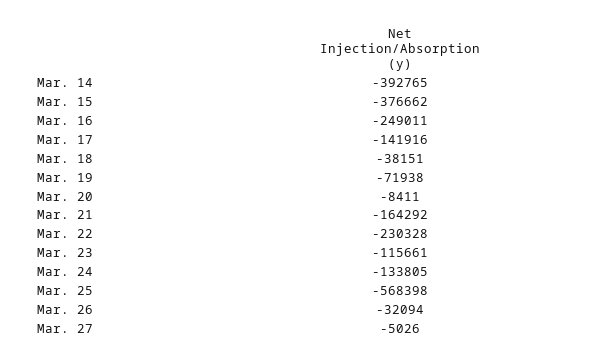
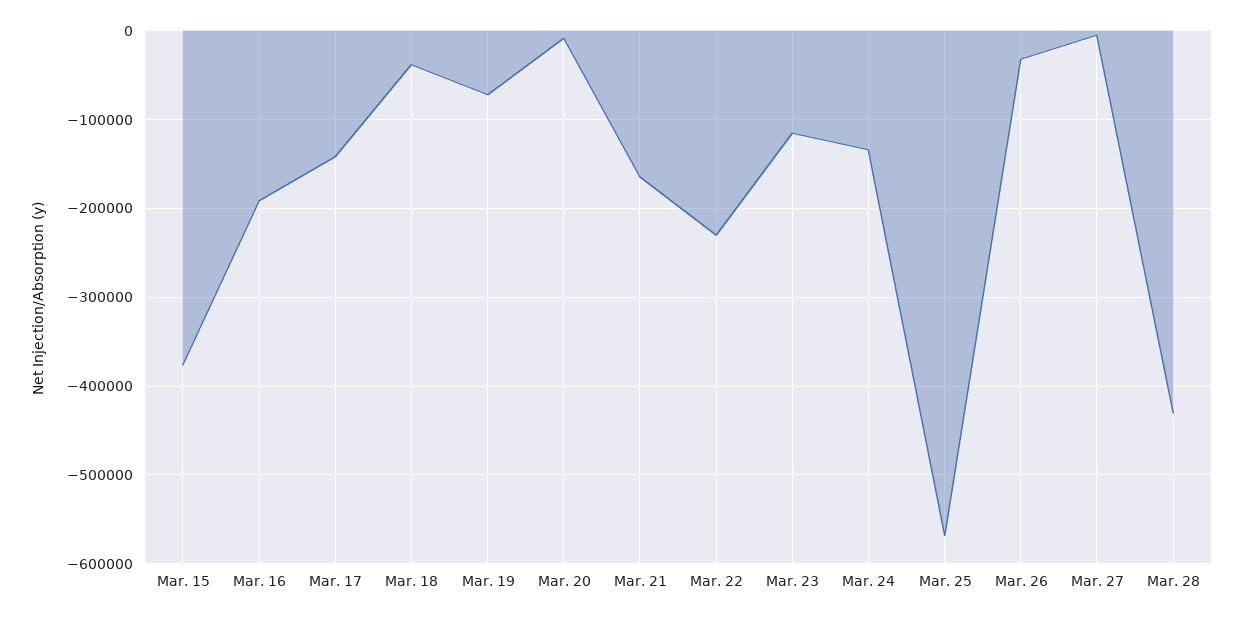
Mar. 14: -392765 -> none
Mar. 16: -249011 -> -190000
Mar. 28: none -> -430000

